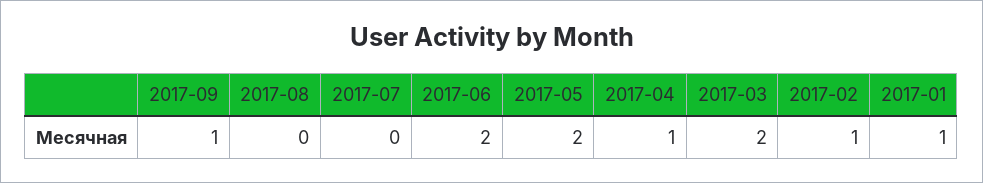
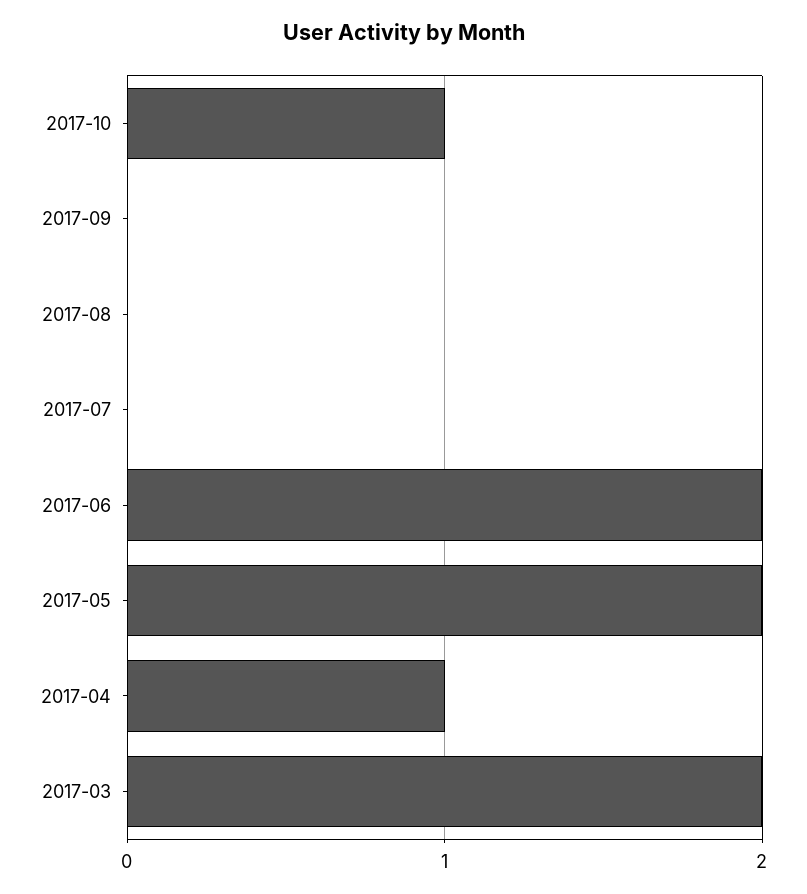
2017-09: 1 -> 0
2017-02: 1 -> none
2017-01: 1 -> none
2017-10: none -> 1

